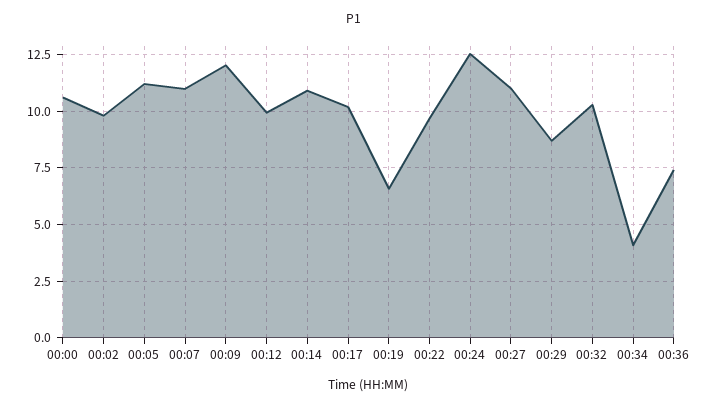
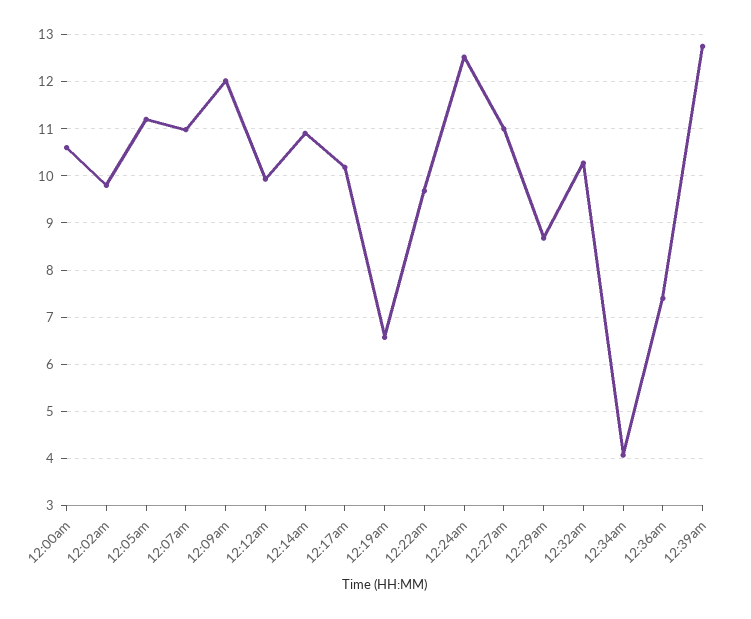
12:39am: none -> 12.8

